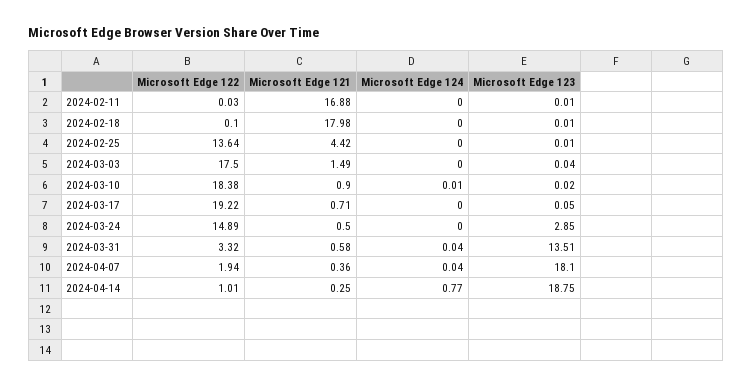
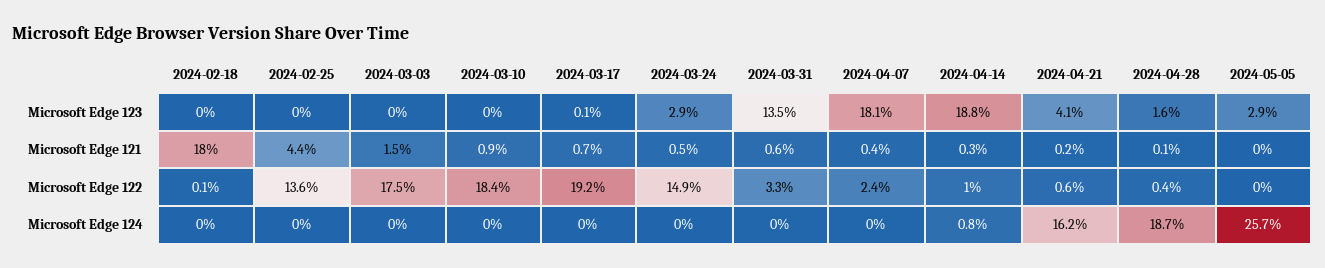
Microsoft Edge 122, 2024-02-11: 0.03 -> none
Microsoft Edge 121, 2024-02-11: 16.88 -> none
Microsoft Edge 124, 2024-02-11: 0 -> none
Microsoft Edge 123, 2024-02-11: 0.01 -> none
Microsoft Edge 122, 2024-04-07: 1.94 -> 2.4
Microsoft Edge 123, 2024-04-21: none -> 4.1
Microsoft Edge 123, 2024-04-28: none -> 1.6
Microsoft Edge 123, 2024-05-05: none -> 2.9
Microsoft Edge 121, 2024-04-21: none -> 0.2
Microsoft Edge 121, 2024-04-28: none -> 0.1
Microsoft Edge 121, 2024-05-05: none -> 0
Microsoft Edge 122, 2024-04-21: none -> 0.6
Microsoft Edge 122, 2024-04-28: none -> 0.4
Microsoft Edge 122, 2024-05-05: none -> 0
Microsoft Edge 124, 2024-04-21: none -> 16.2
Microsoft Edge 124, 2024-04-28: none -> 18.7
Microsoft Edge 124, 2024-05-05: none -> 25.7

